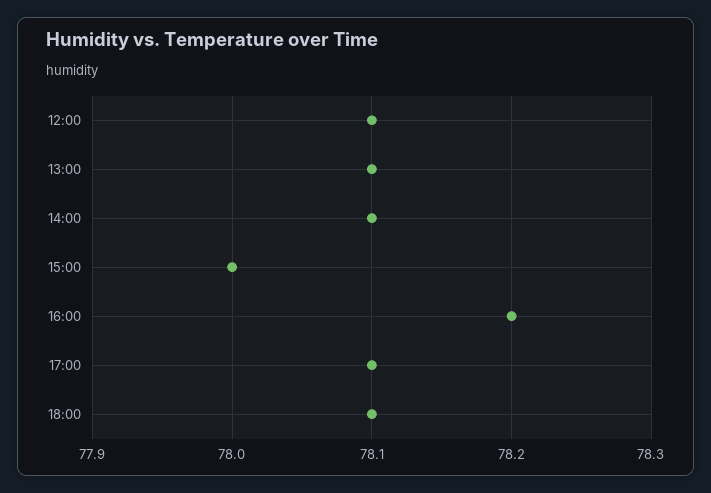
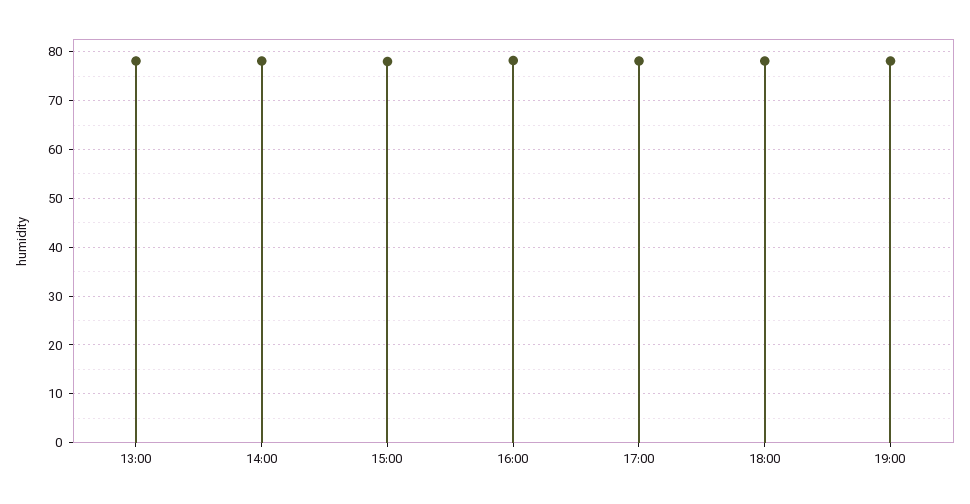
12:00: 78.1 -> none
19:00: none -> 78

